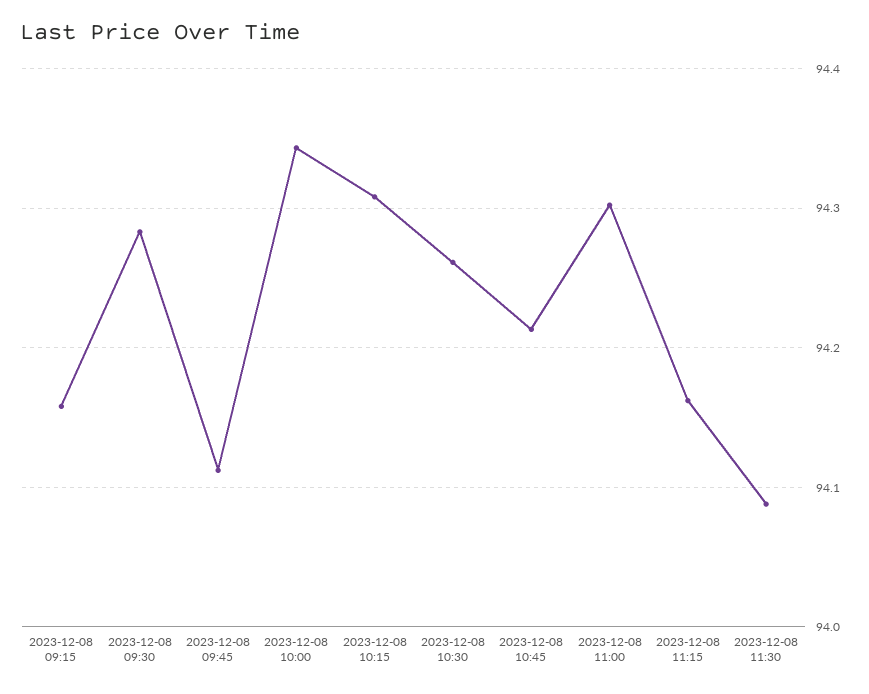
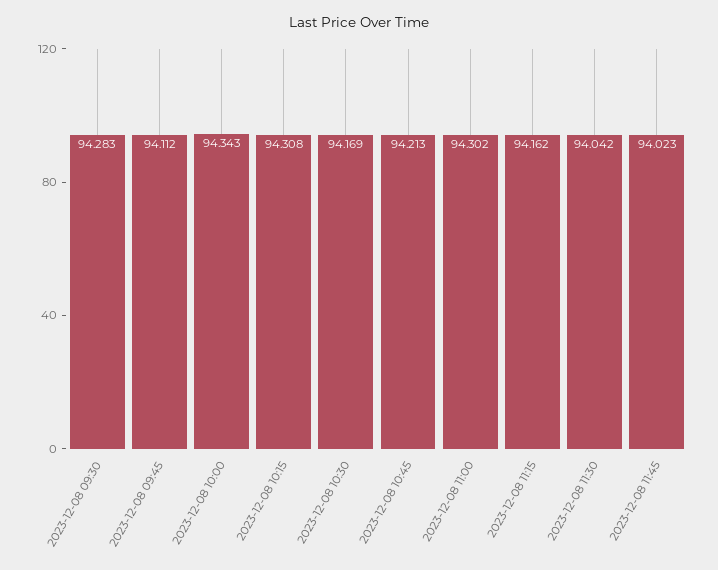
2023-12-08 09:15: 94.16 -> none
2023-12-08 10:30: 94.26 -> 94.169
2023-12-08 11:30: 94.09 -> 94.042
2023-12-08 11:45: none -> 94.023

